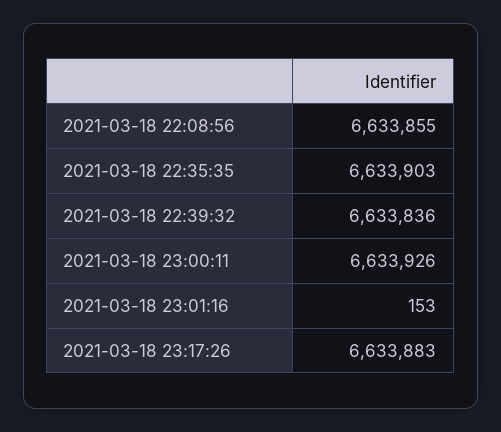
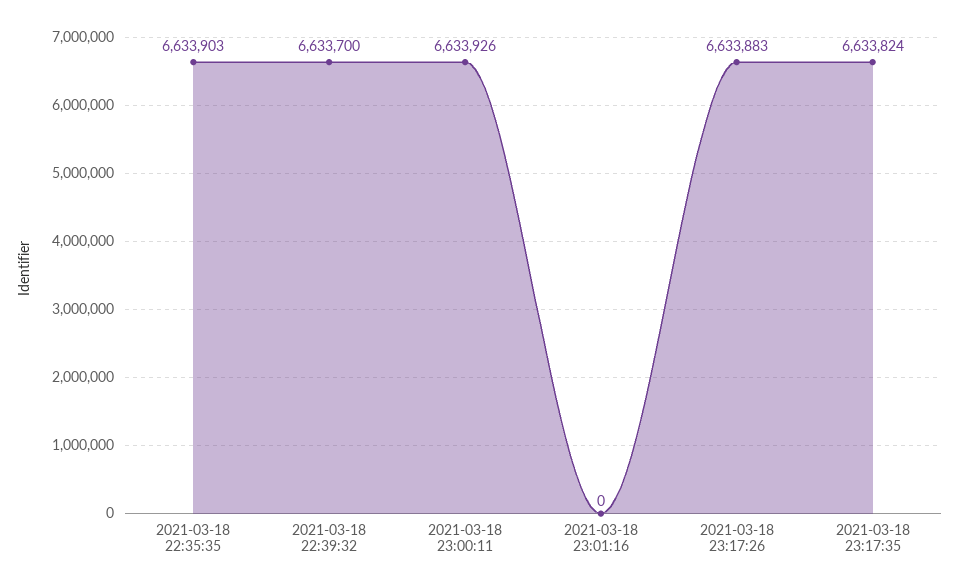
2021-03-18 22:08:56: 6633855 -> none
2021-03-18 22:39:32: 6633836 -> 6633700
2021-03-18 23:01:16: 153 -> 0
2021-03-18 23:17:35: none -> 6633824

